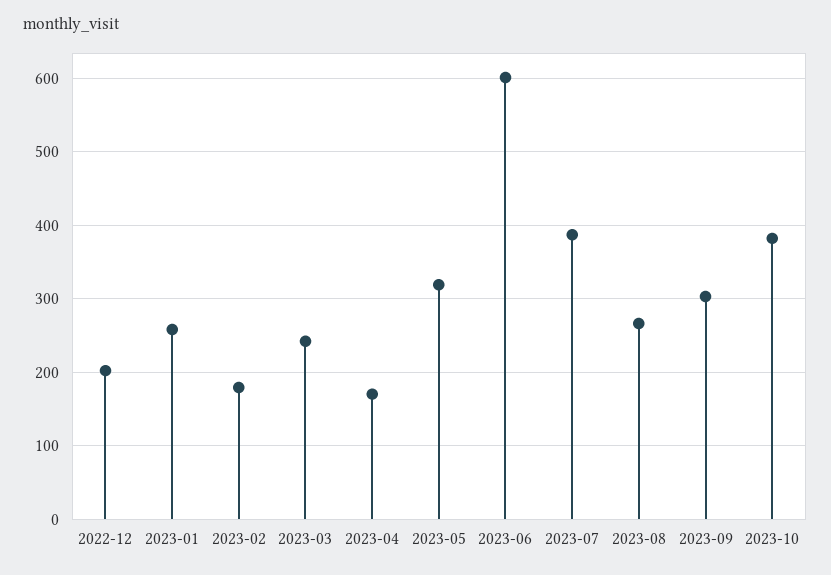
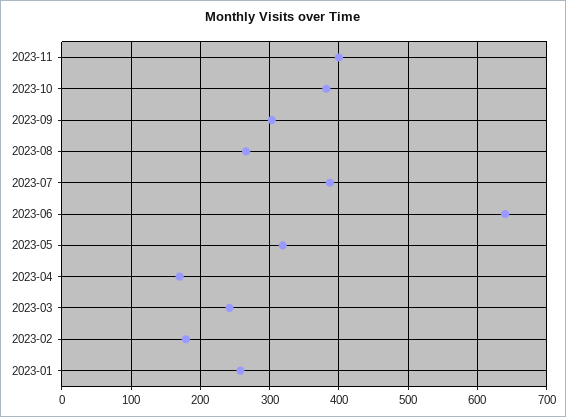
2022-12: 200 -> none
2023-06: 600 -> 640
2023-11: none -> 400

